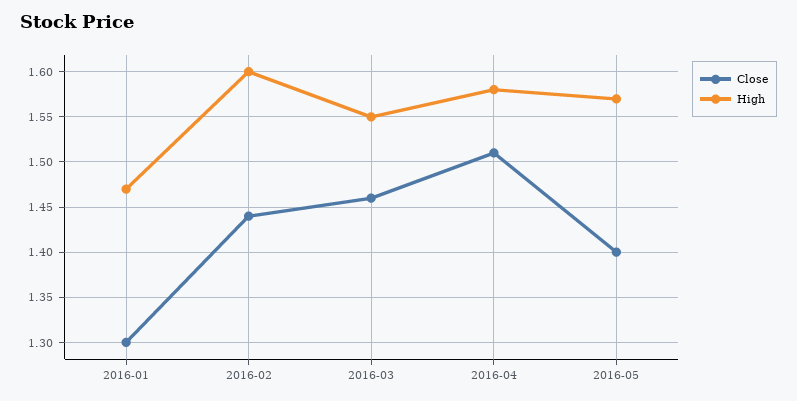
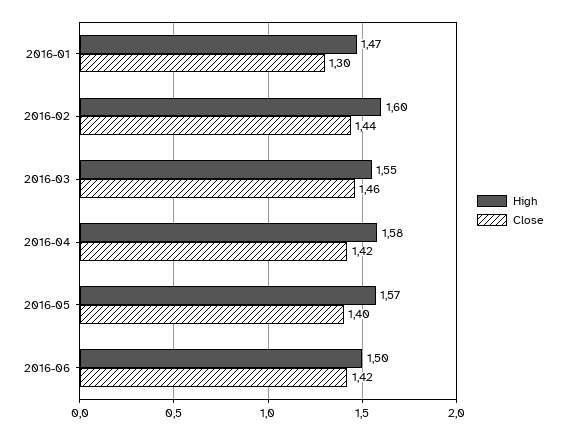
Close, 2016-04: 1.51 -> 1.42
High, 2016-06: none -> 1.5
Close, 2016-06: none -> 1.42

